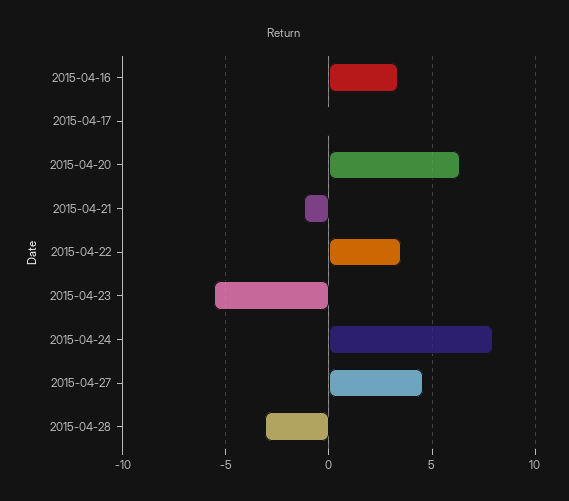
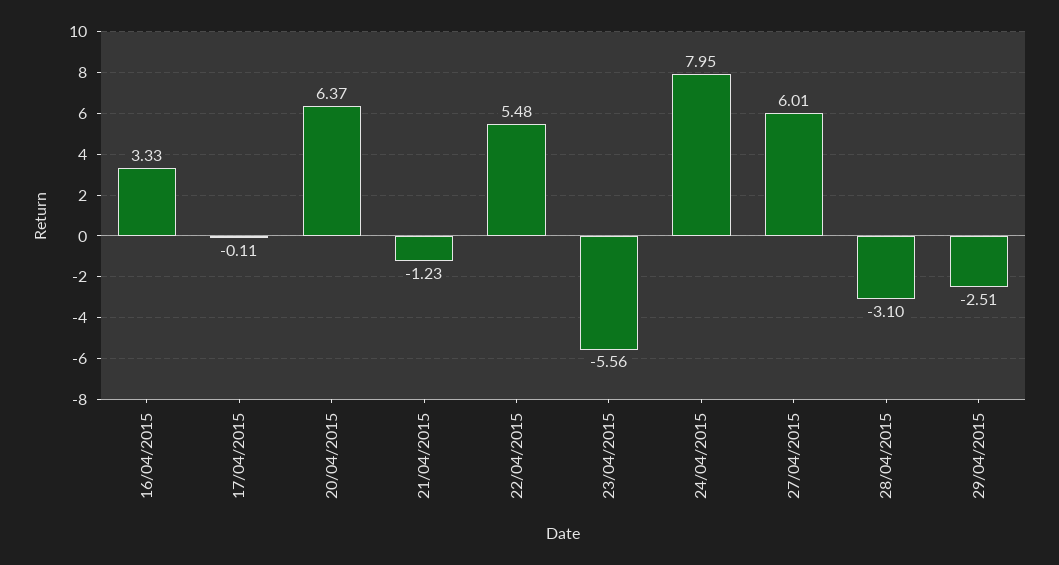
2015-04-22: 3.5 -> 5.48
2015-04-27: 4.5 -> 6.01
29/04/2015: none -> -2.51

